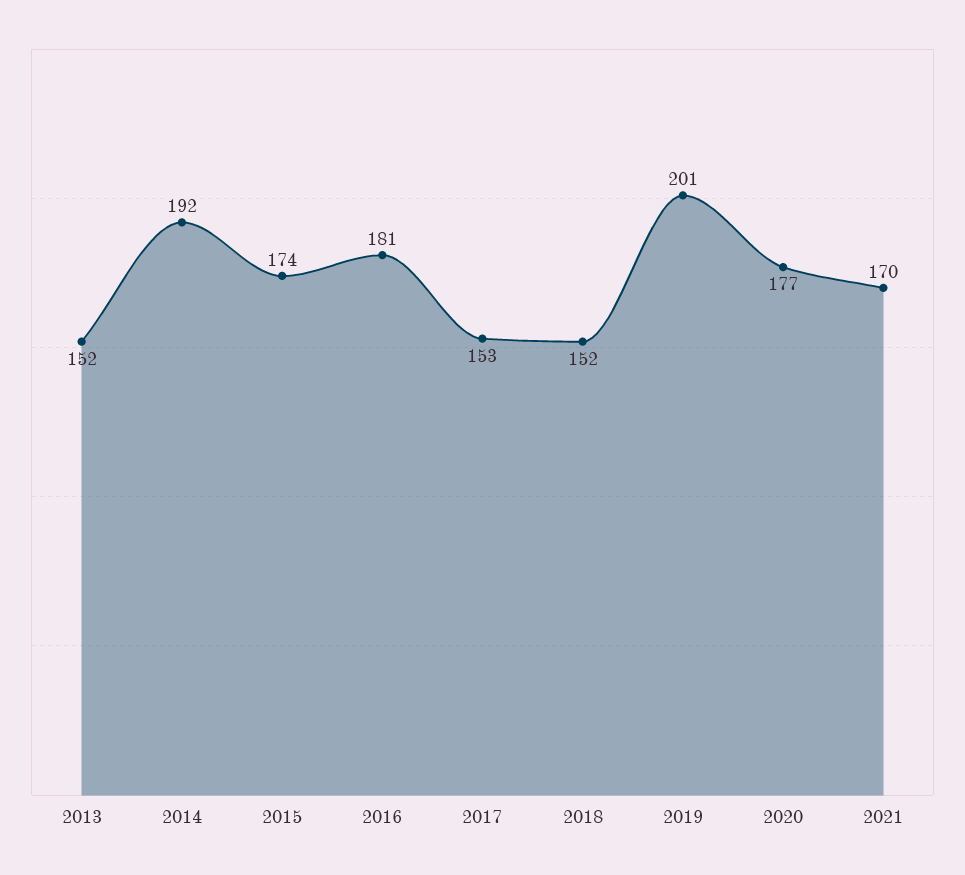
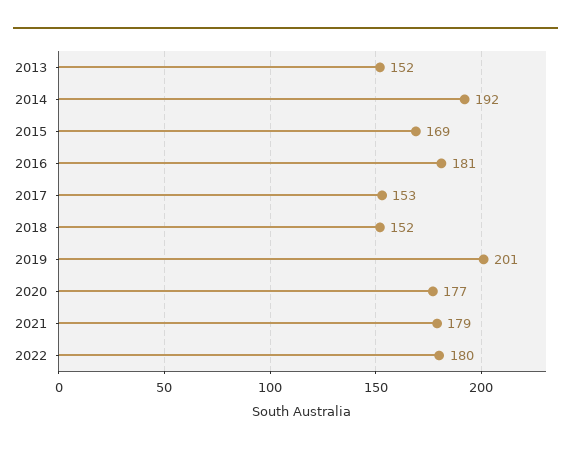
2015: 174 -> 169
2021: 170 -> 179
2022: none -> 180

